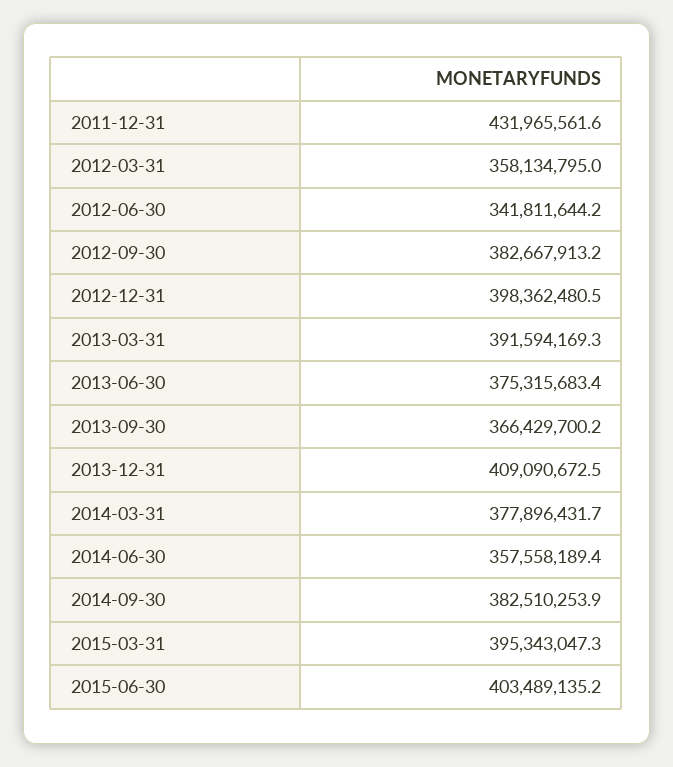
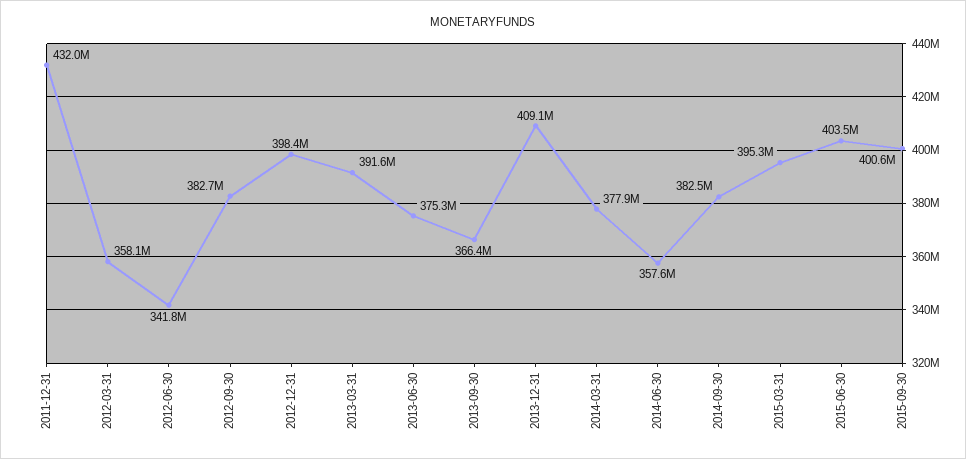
2015-09-30: none -> 400600000

